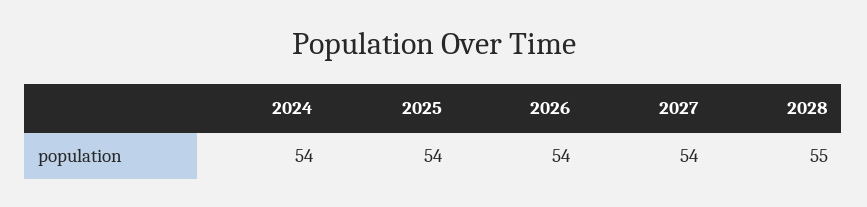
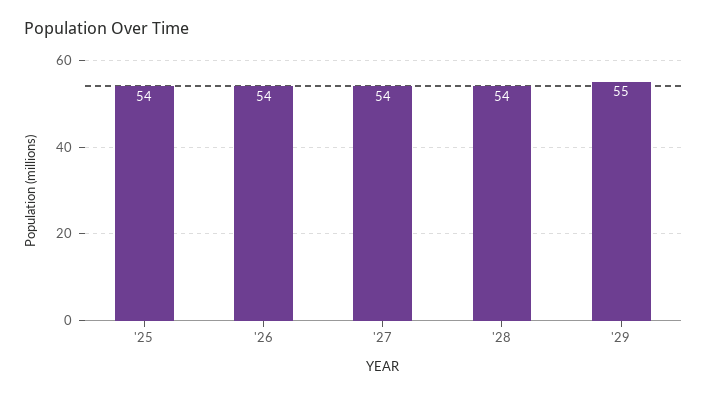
2024: 54 -> none
2028: 55 -> 54
'29: none -> 55

